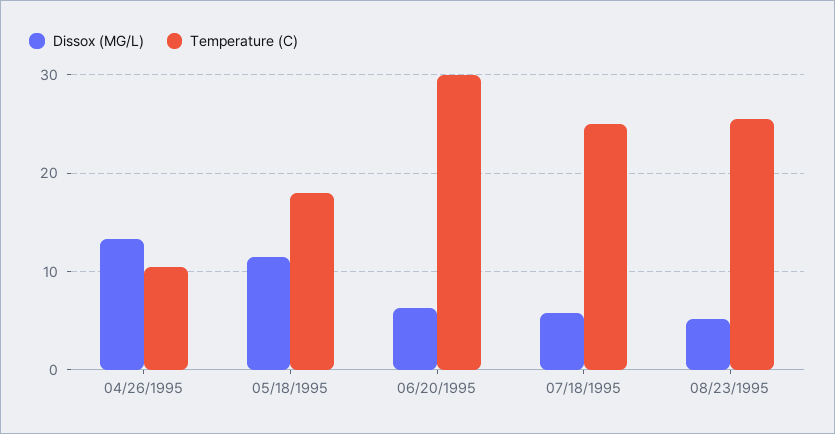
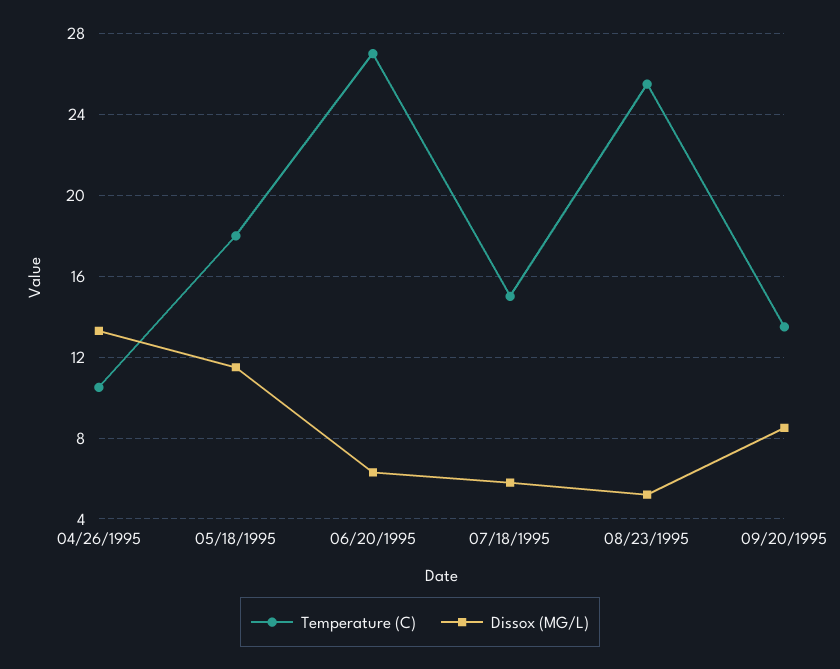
Temperature (C), 06/20/1995: 30 -> 27
Temperature (C), 07/18/1995: 25 -> 15
Temperature (C), 09/20/1995: none -> 13.5
Dissox (MG/L), 09/20/1995: none -> 8.5

